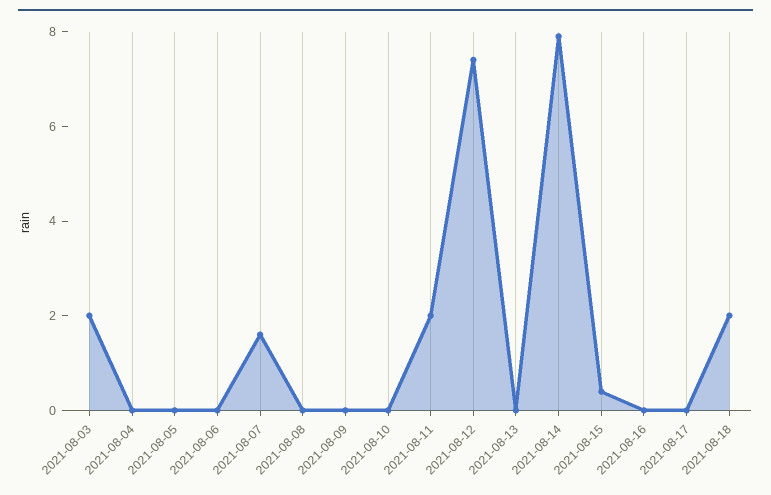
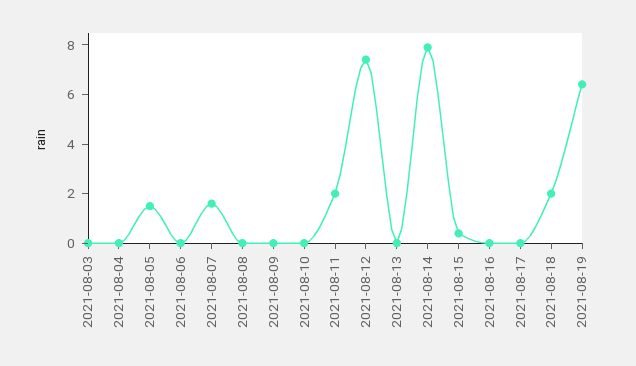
2021-08-03: 2 -> 0
2021-08-05: 0 -> 1.5
2021-08-19: none -> 6.5

